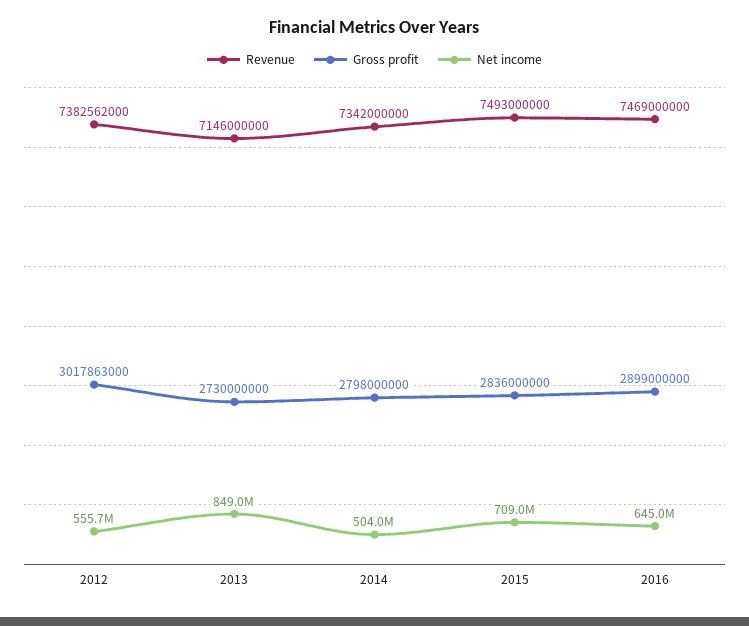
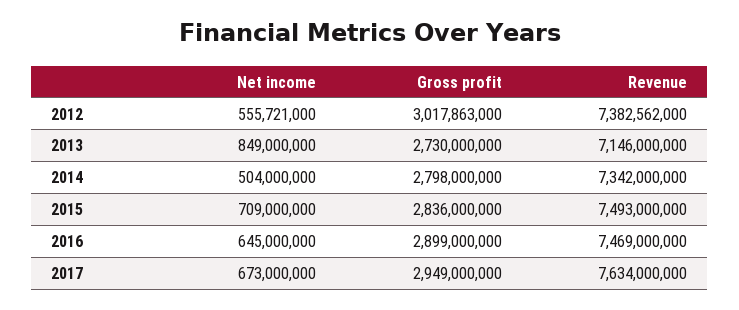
Net income, 2017: none -> 673000000
Gross profit, 2017: none -> 2949000000
Revenue, 2017: none -> 7634000000

